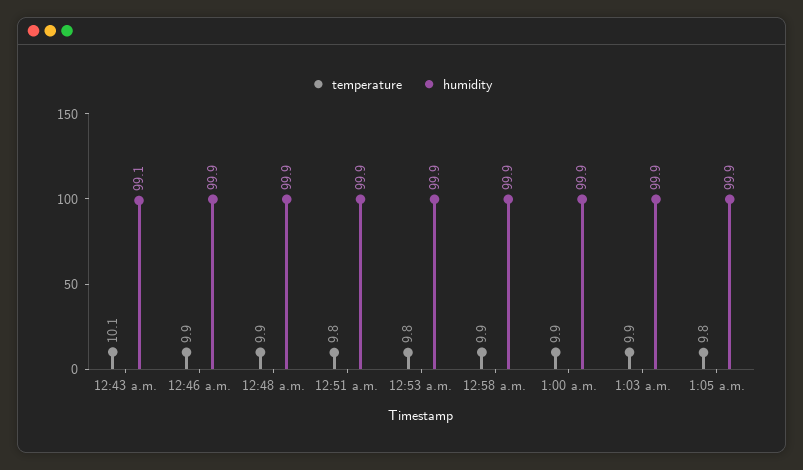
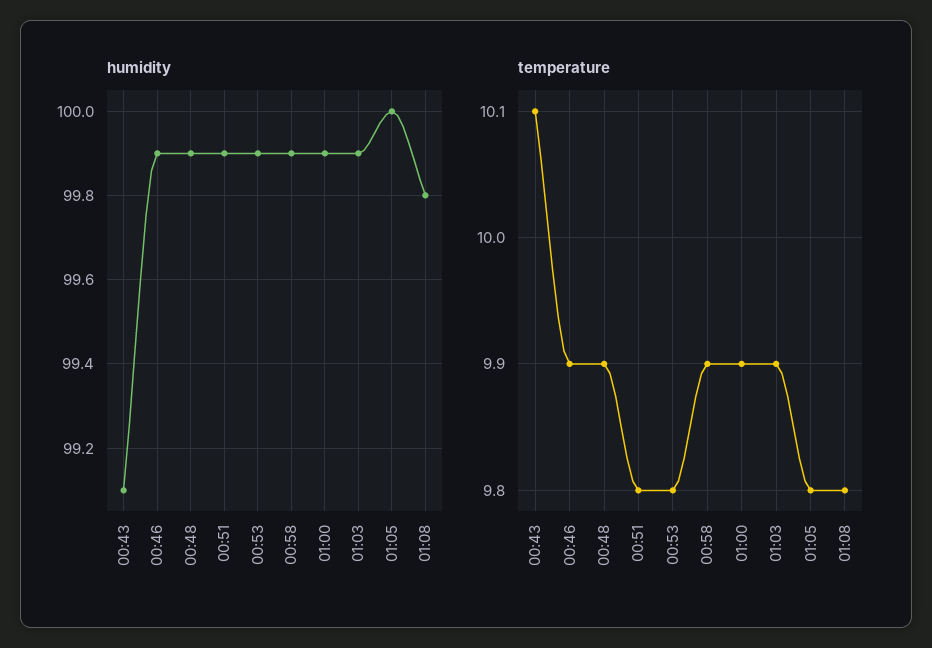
humidity, 1:05 a.m.: 99.9 -> 100
humidity, 01:08: none -> 99.8
temperature, 01:08: none -> 9.8

